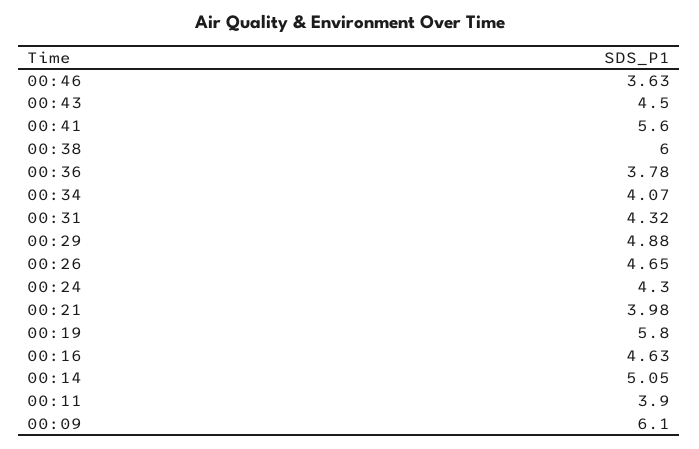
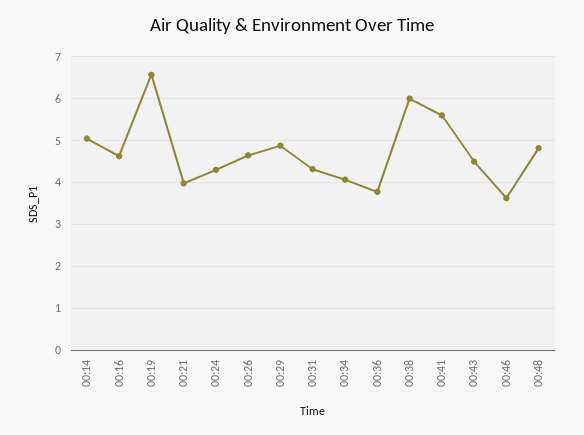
00:19: 5.8 -> 6.6
00:11: 3.9 -> none
00:09: 6.1 -> none
00:48: none -> 4.8

